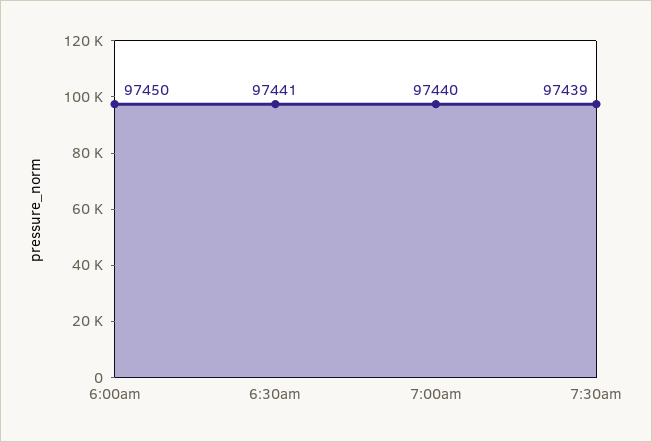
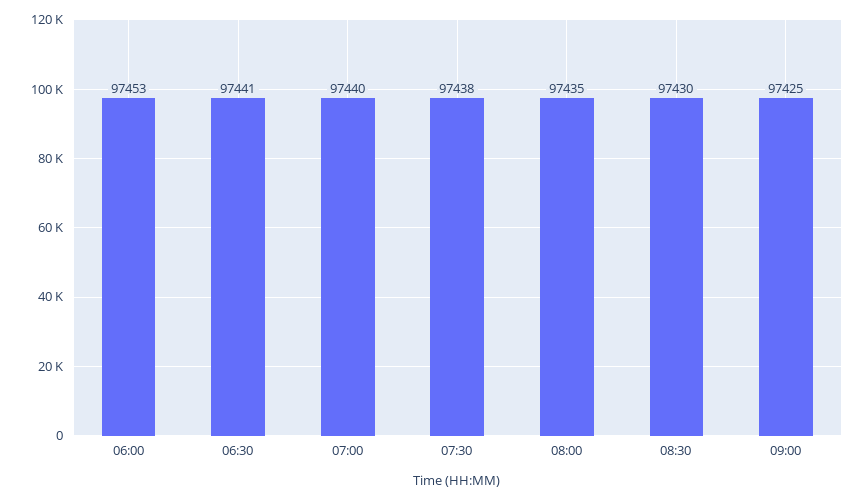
6:00am: 97450 -> 97453
7:30am: 97439 -> 97438
08:00: none -> 97435
08:30: none -> 97430
09:00: none -> 97425

